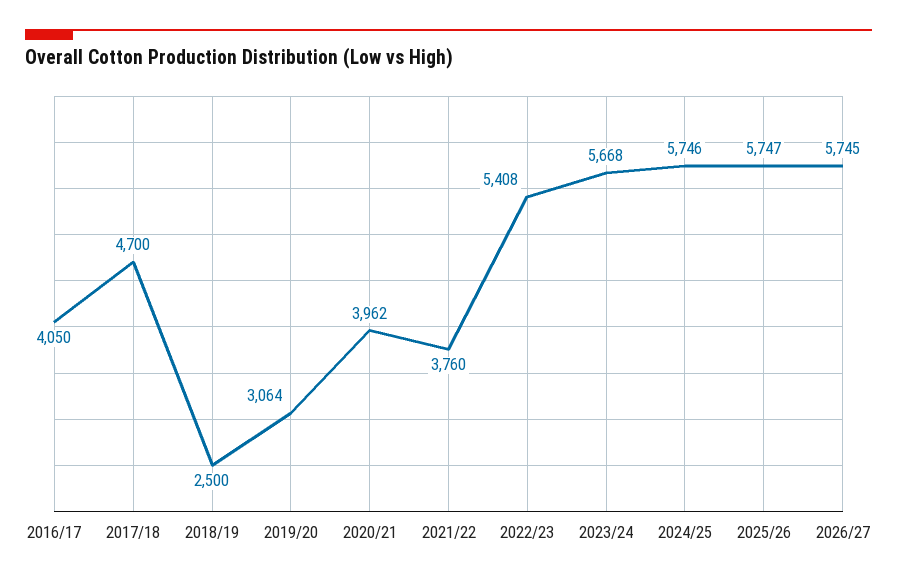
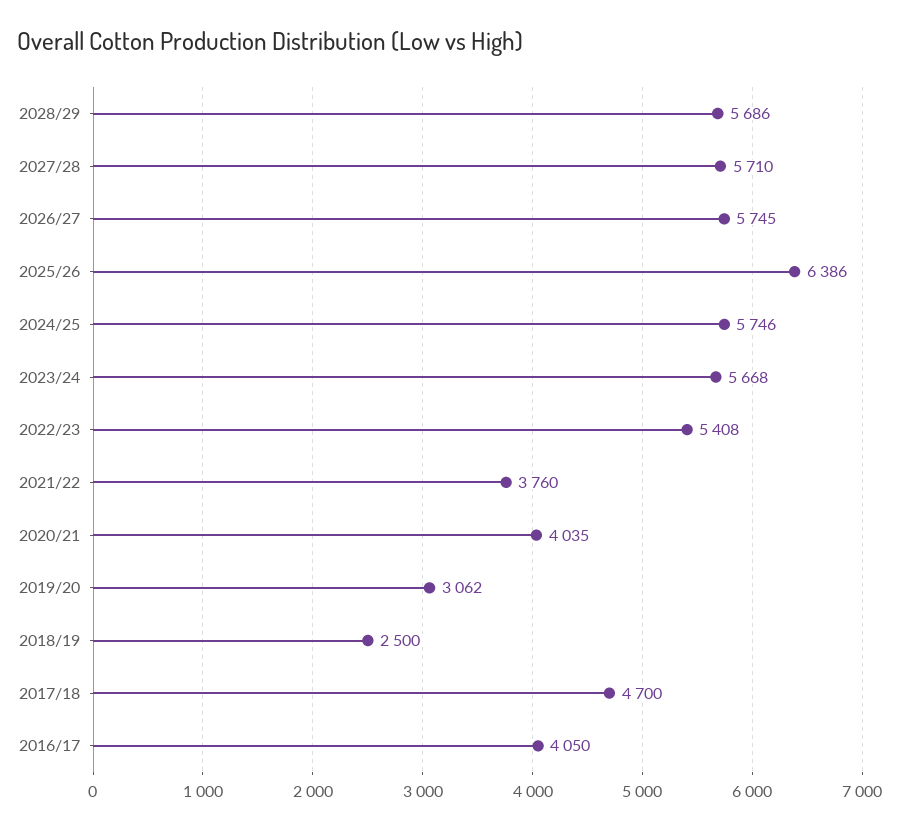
2019/20: 3064 -> 3062
2020/21: 3962 -> 4035
2025/26: 5747 -> 6386
2028/29: none -> 5686
2027/28: none -> 5710

